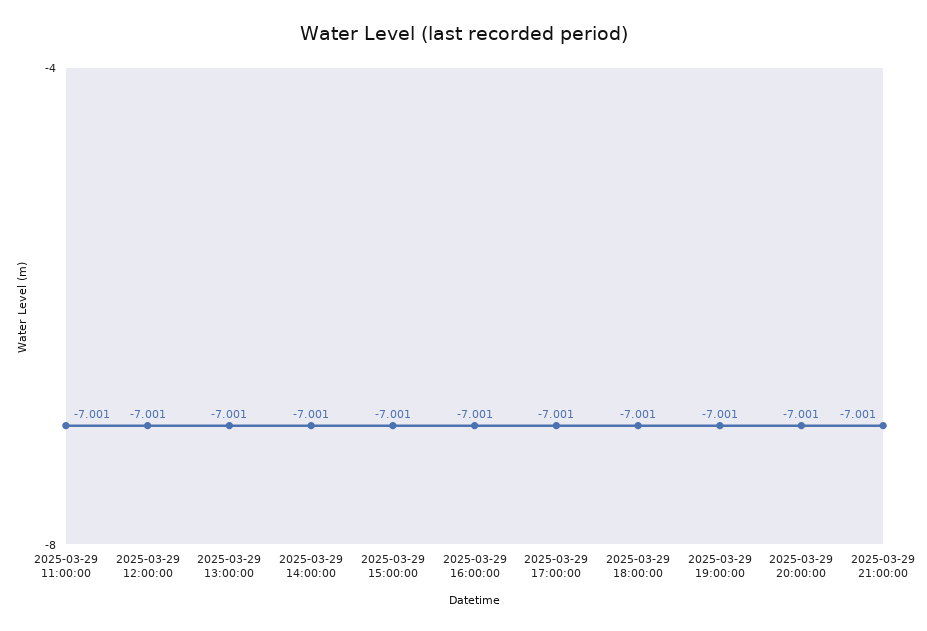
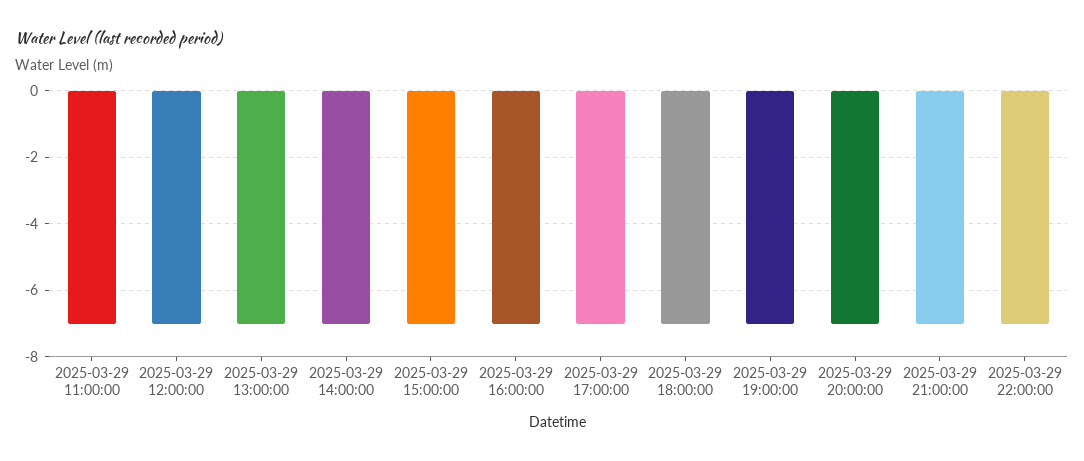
2025-03-29 22:00:00: none -> -7

